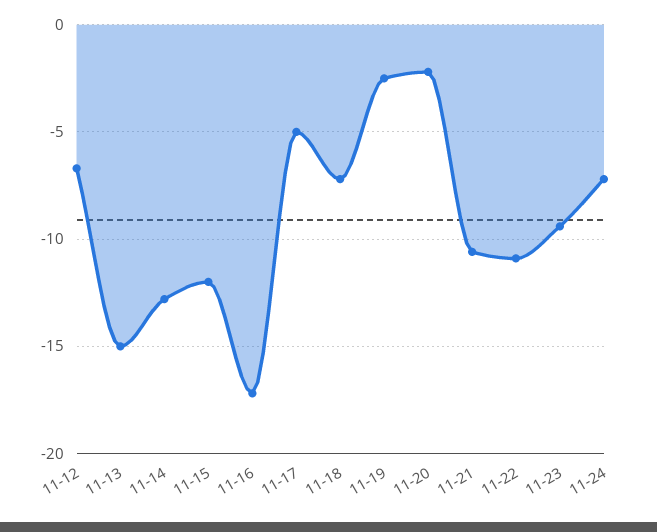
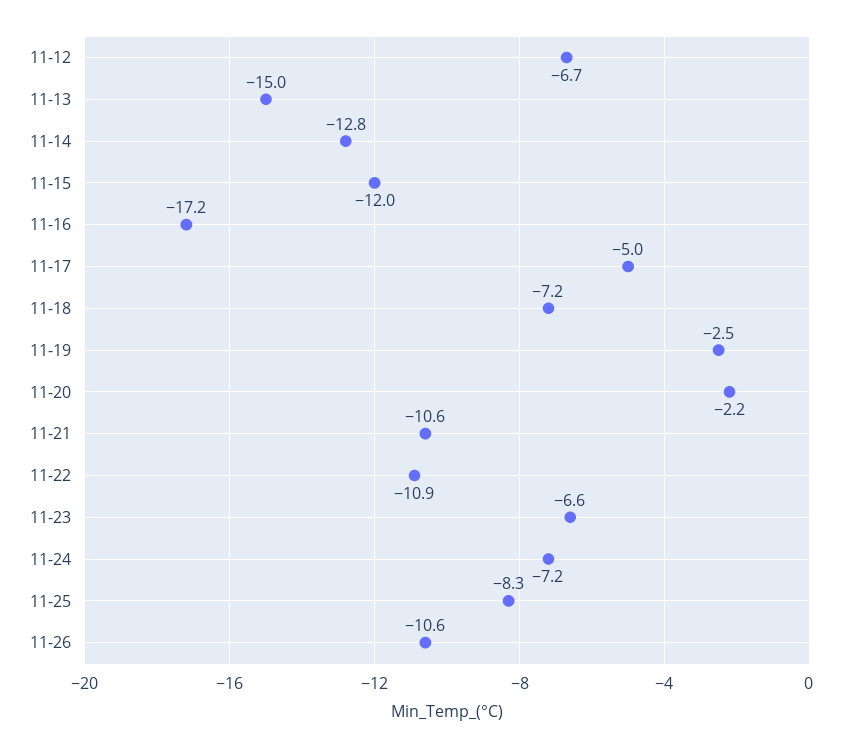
11-23: -9.5 -> -6.6
11-25: none -> -8.3
11-26: none -> -10.6

